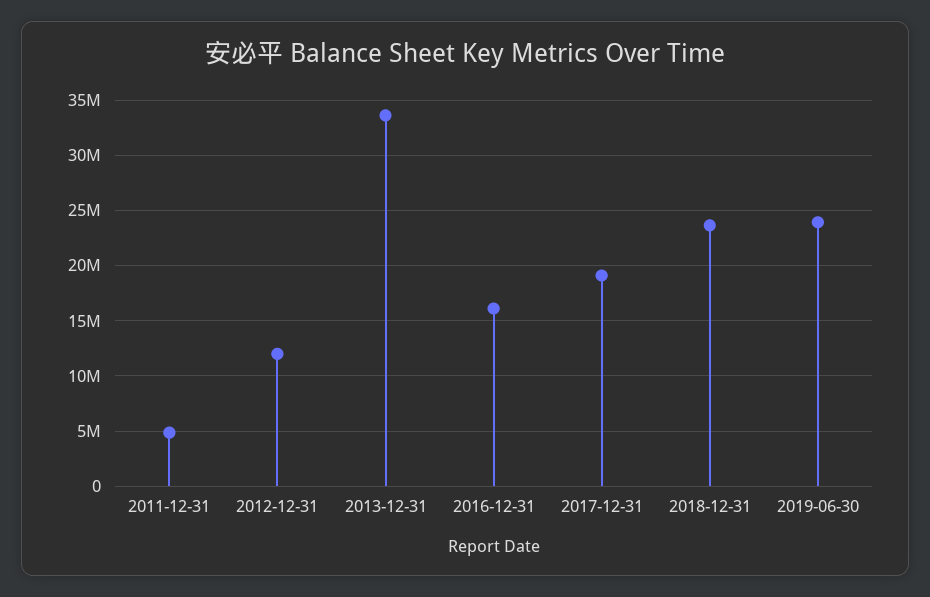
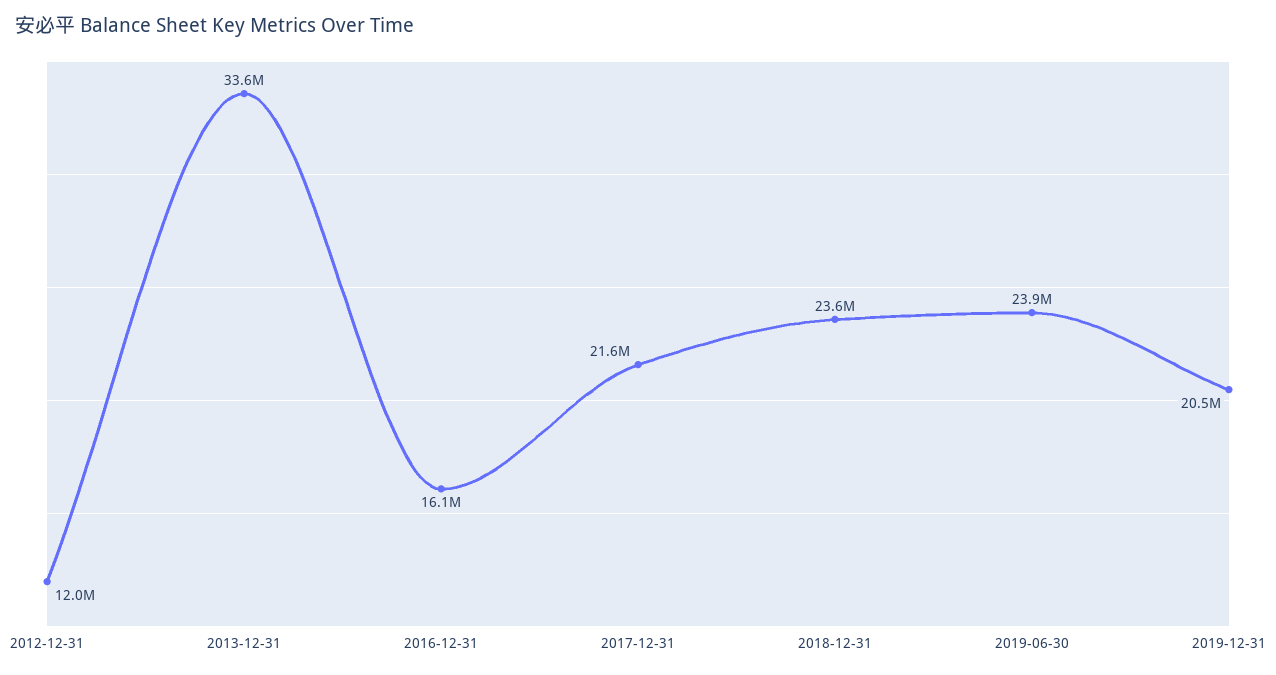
2011-12-31: 5000000 -> none
2017-12-31: 19000000 -> 21600000
2019-12-31: none -> 20500000

